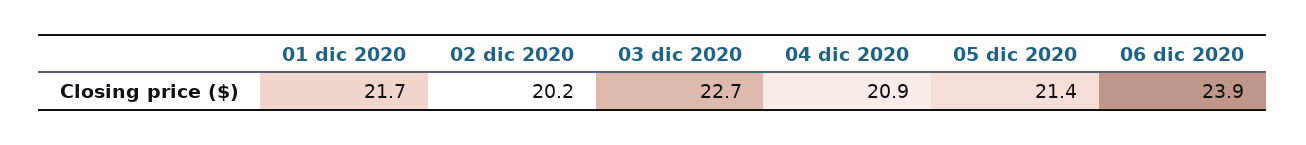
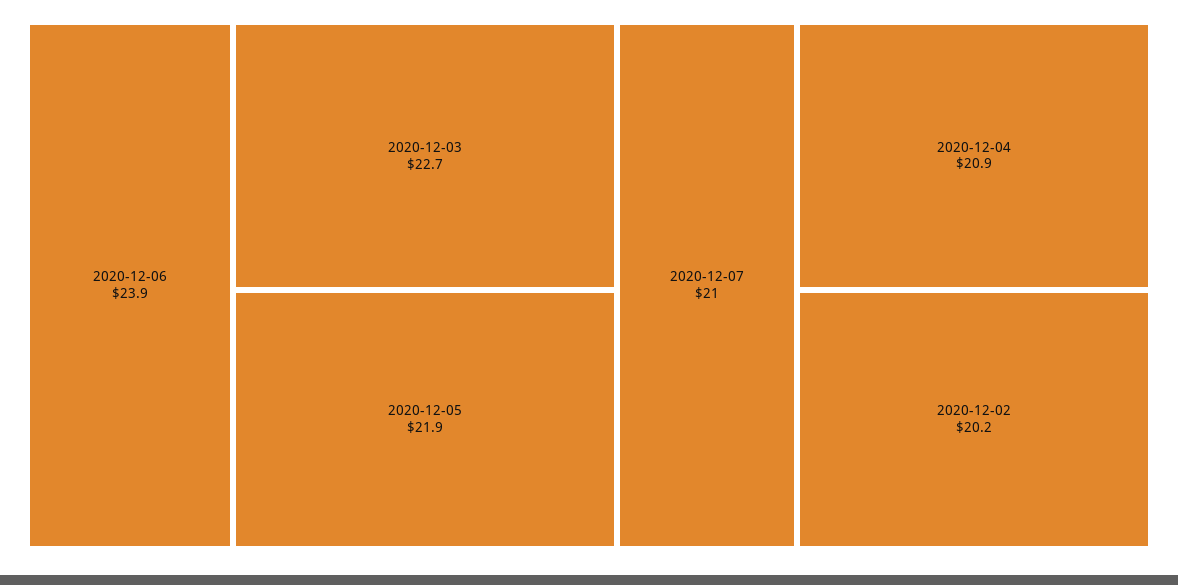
01 dic 2020: 21.7 -> none
05 dic 2020: 21.4 -> 21.9
2020-12-07: none -> 21

